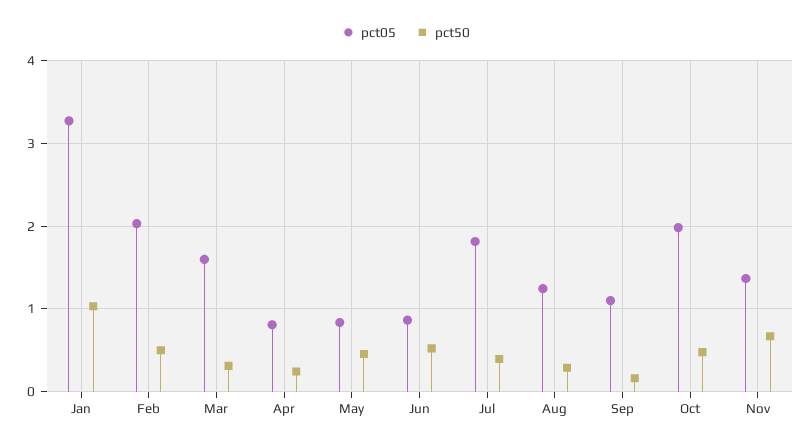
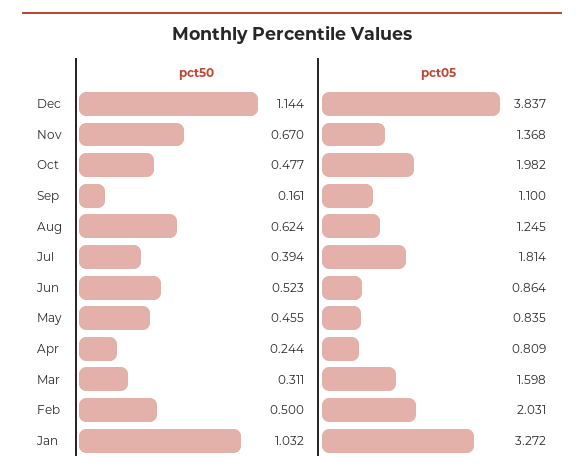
pct50, Aug: 0.3 -> 0.624
pct50, Dec: none -> 1.144
pct05, Dec: none -> 3.837

